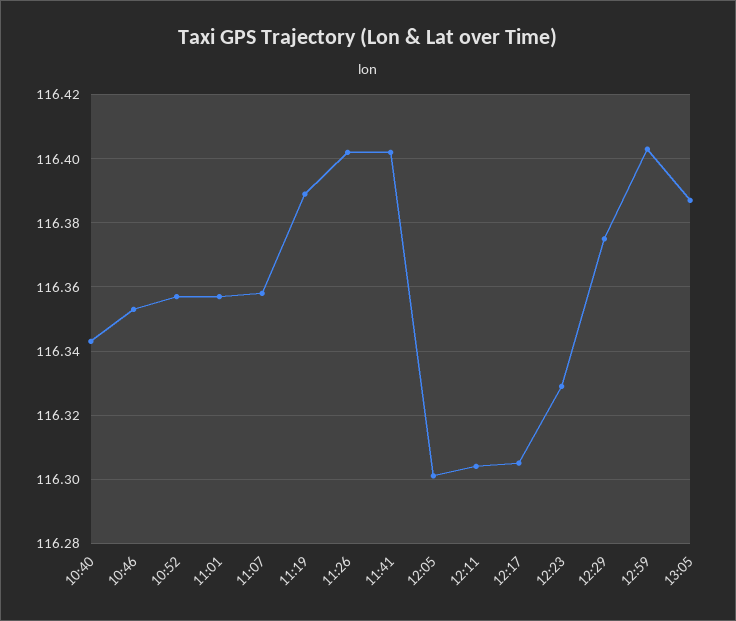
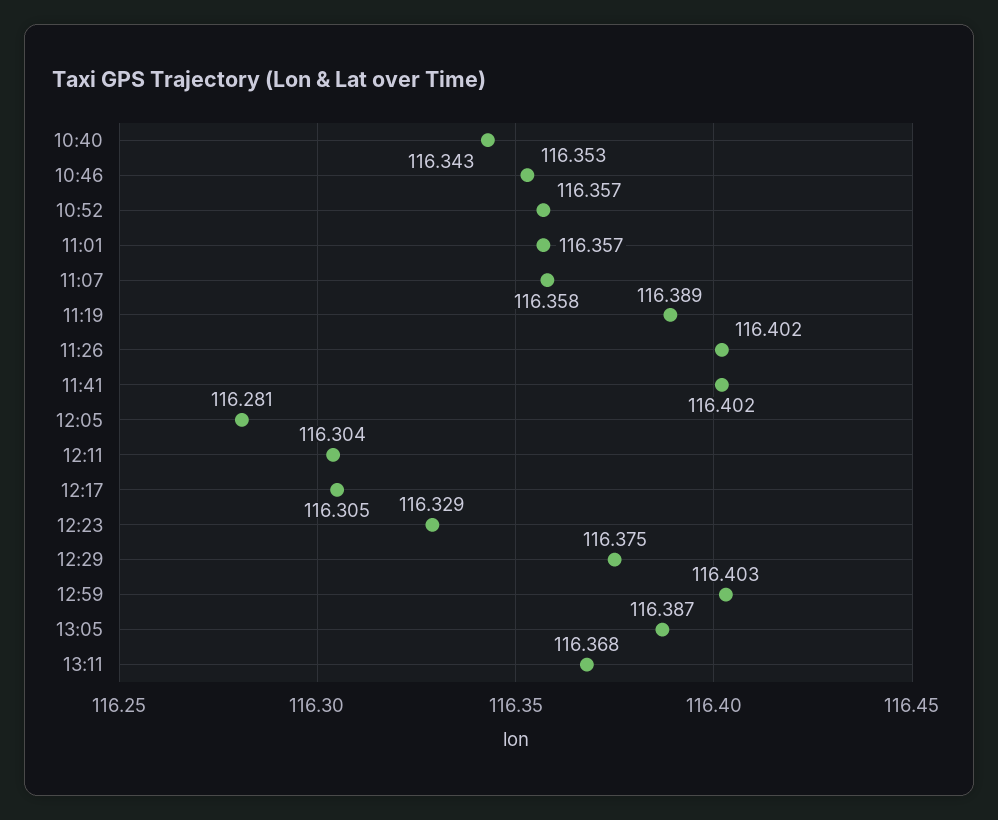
12:05: 116.3 -> 116.281
13:11: none -> 116.368

